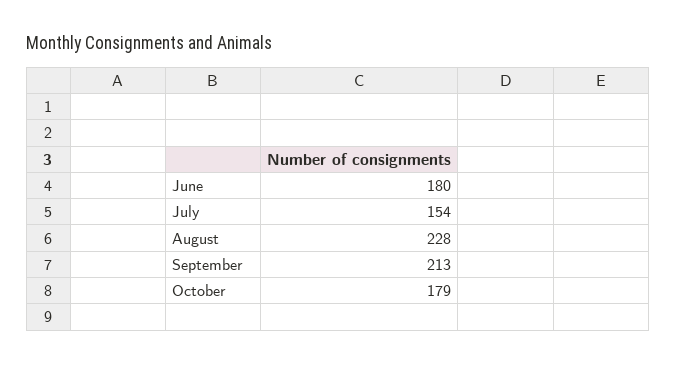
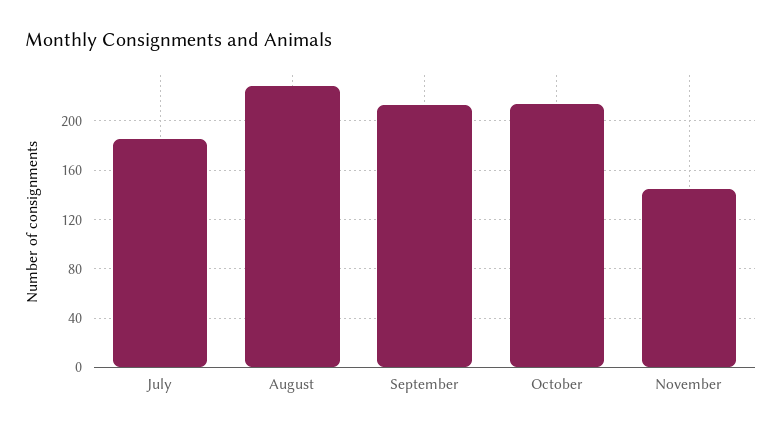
June: 180 -> none
July: 154 -> 185
October: 179 -> 215
November: none -> 145

